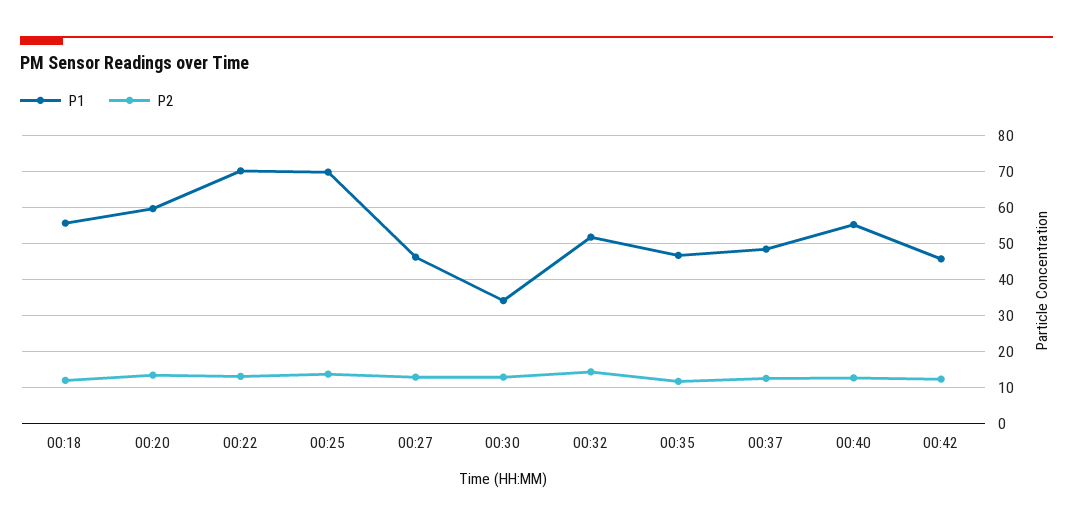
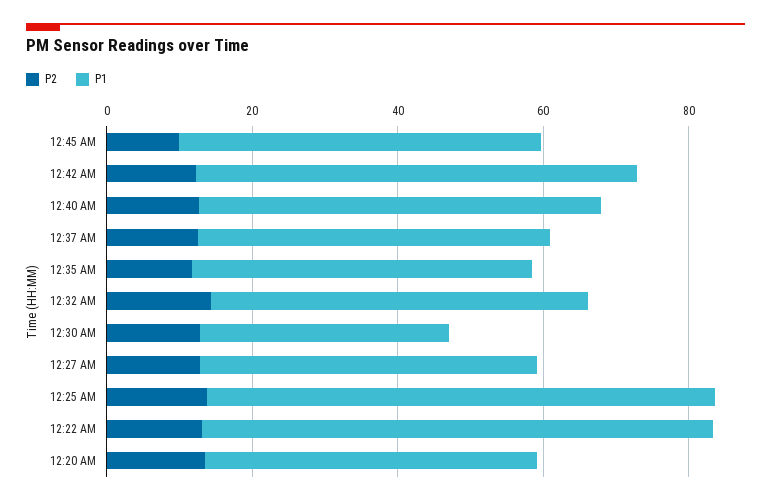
P1, 00:18: 56 -> none
P2, 00:18: 12 -> none
P1, 00:20: 60 -> 45
P1, 00:42: 46 -> 60
P2, 12:45 AM: none -> 10
P1, 12:45 AM: none -> 50

